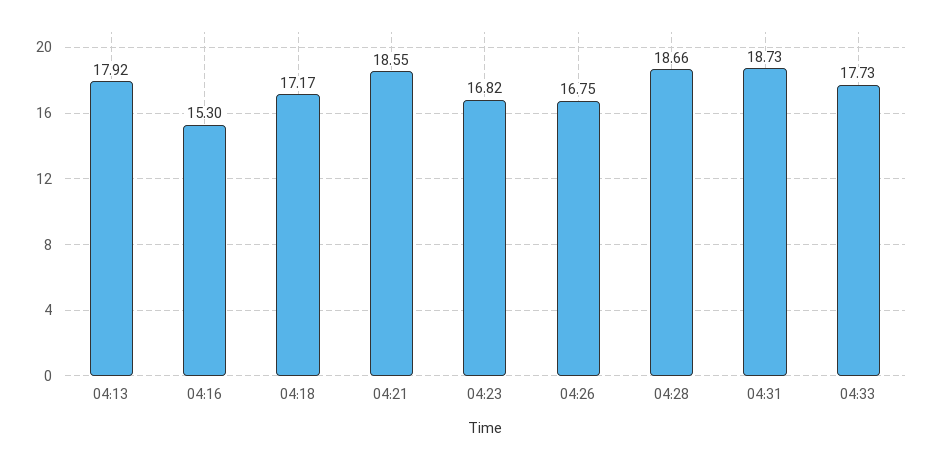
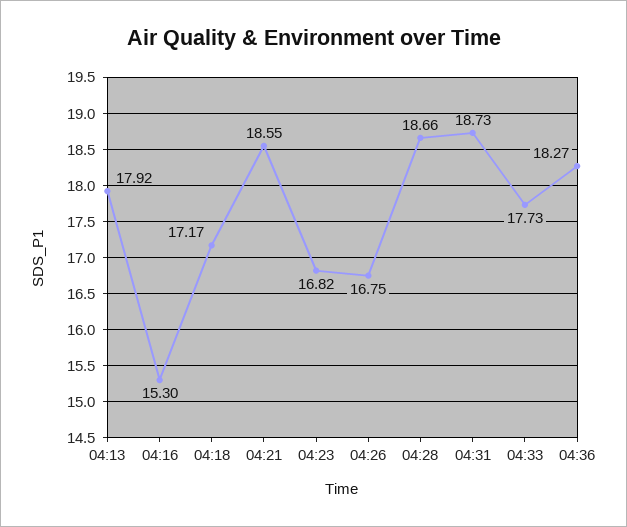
04:36: none -> 18.27

